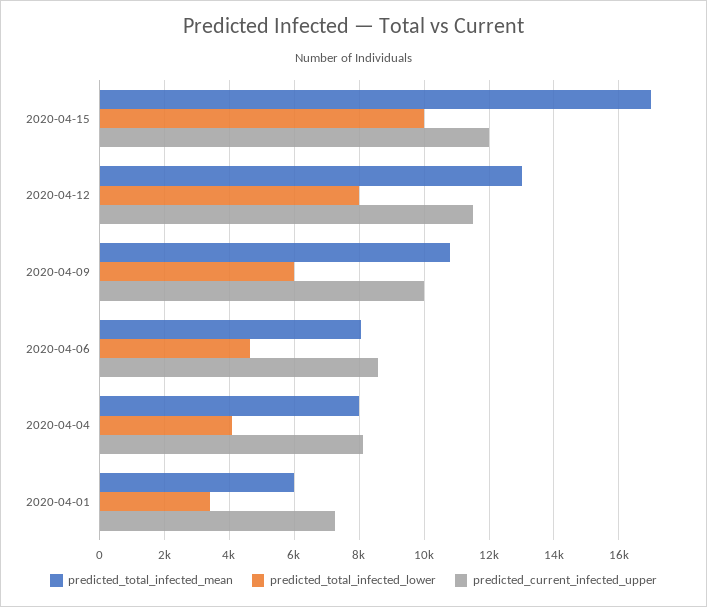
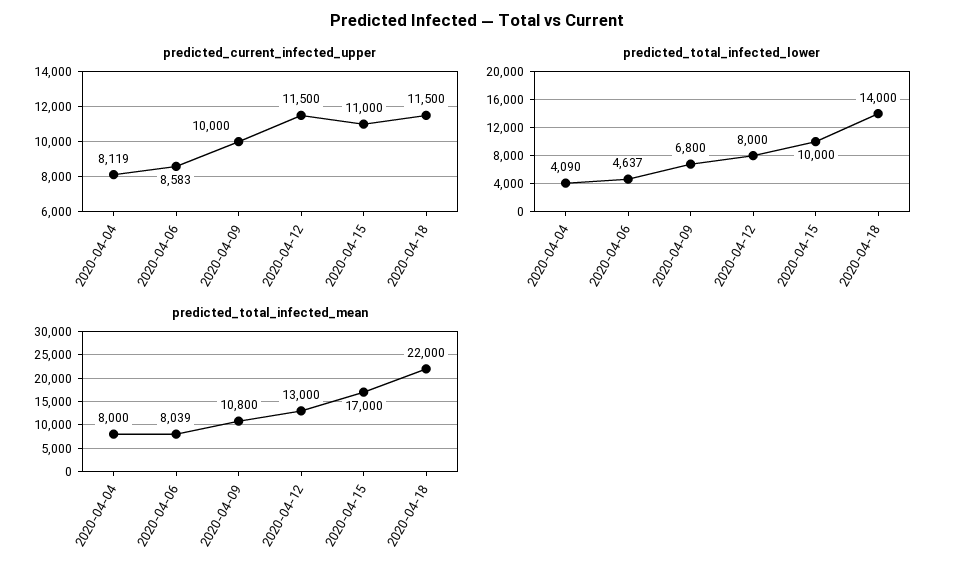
predicted_current_infected_upper, 2020-04-15: 12000 -> 11000
predicted_total_infected_lower, 2020-04-09: 6000 -> 6800
predicted_total_infected_mean, 2020-04-01: 6000 -> none
predicted_total_infected_lower, 2020-04-01: 3400 -> none
predicted_current_infected_upper, 2020-04-01: 7200 -> none
predicted_current_infected_upper, 2020-04-18: none -> 11500
predicted_total_infected_lower, 2020-04-18: none -> 14000
predicted_total_infected_mean, 2020-04-18: none -> 22000

